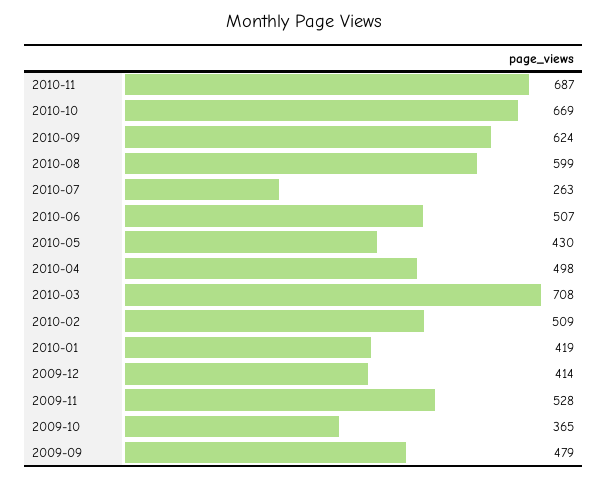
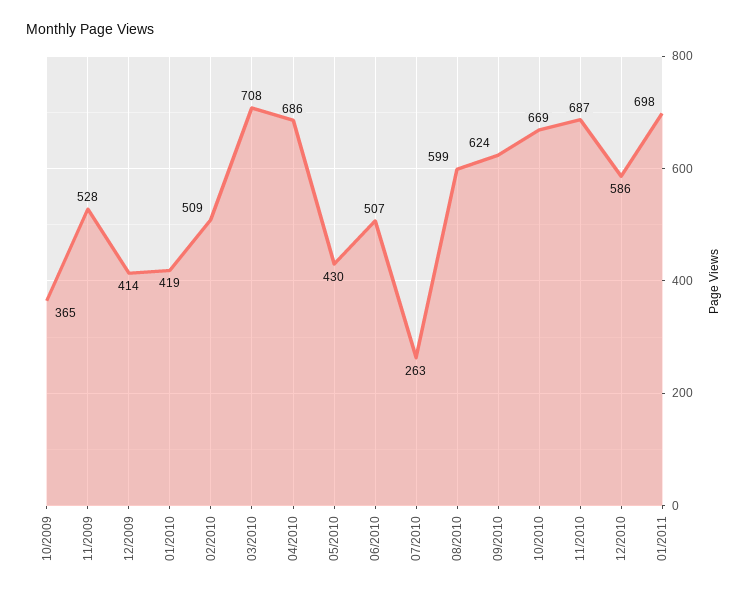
2010-04: 498 -> 686
2009-09: 479 -> none
12/2010: none -> 586
01/2011: none -> 698

